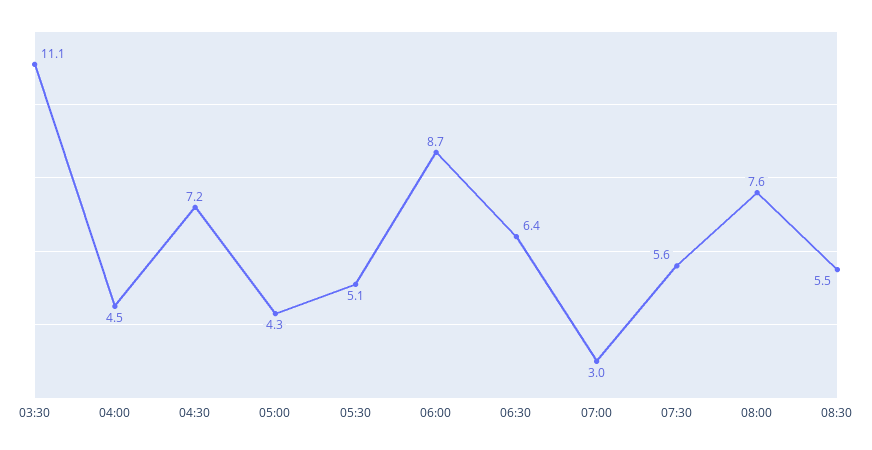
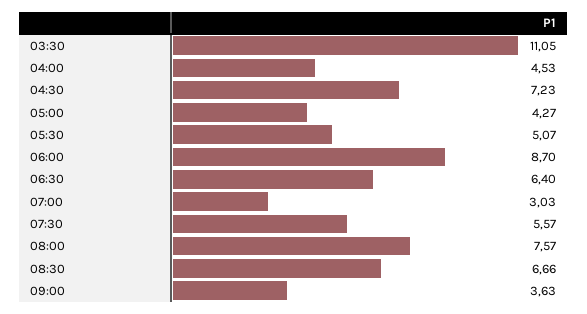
08:30: 5.5 -> 6.66
09:00: none -> 3.63

